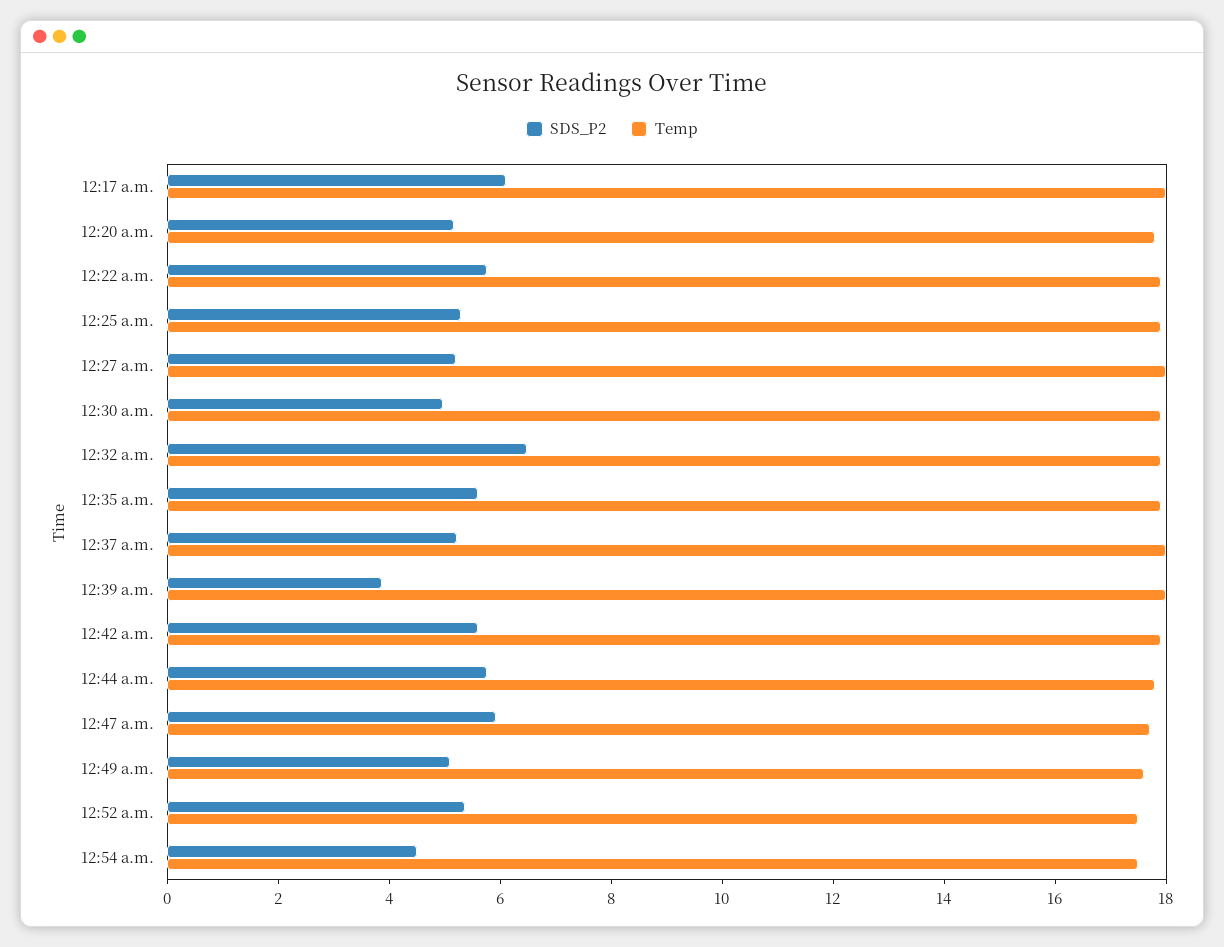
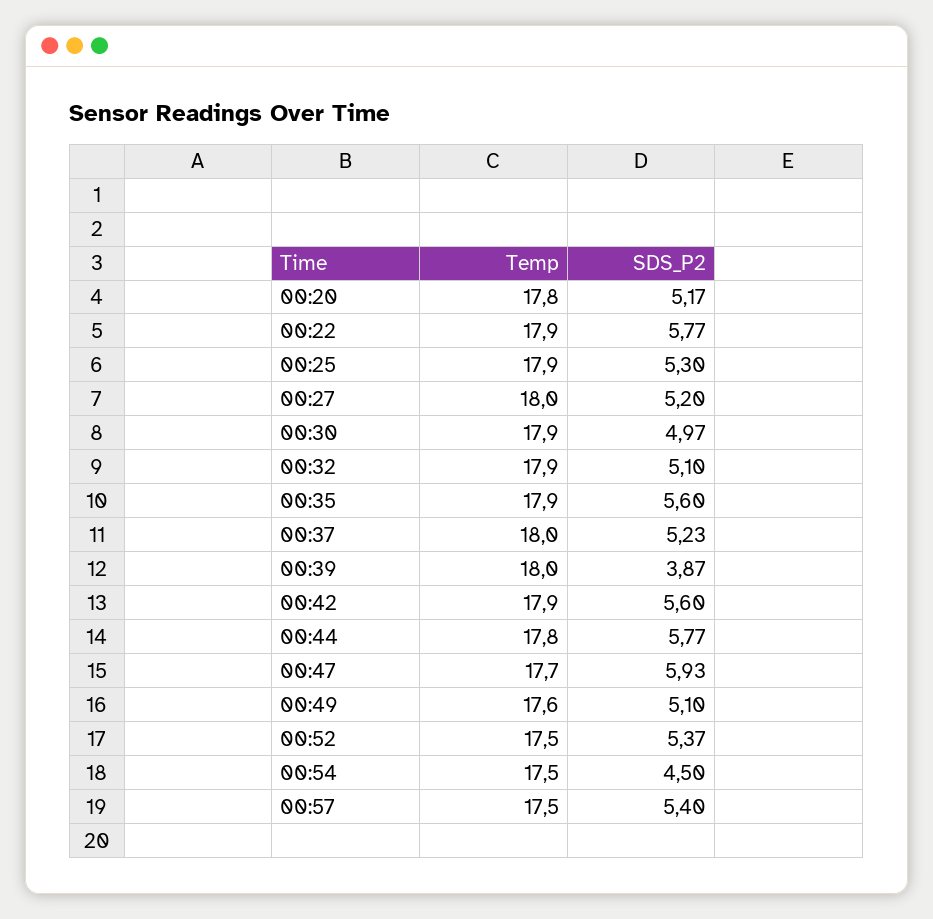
SDS_P2, 12:17 a.m.: 6 -> none
Temp, 12:17 a.m.: 18 -> none
SDS_P2, 12:32 a.m.: 6.5 -> 5.1
Temp, 00:57: none -> 17.5
SDS_P2, 00:57: none -> 5.4

